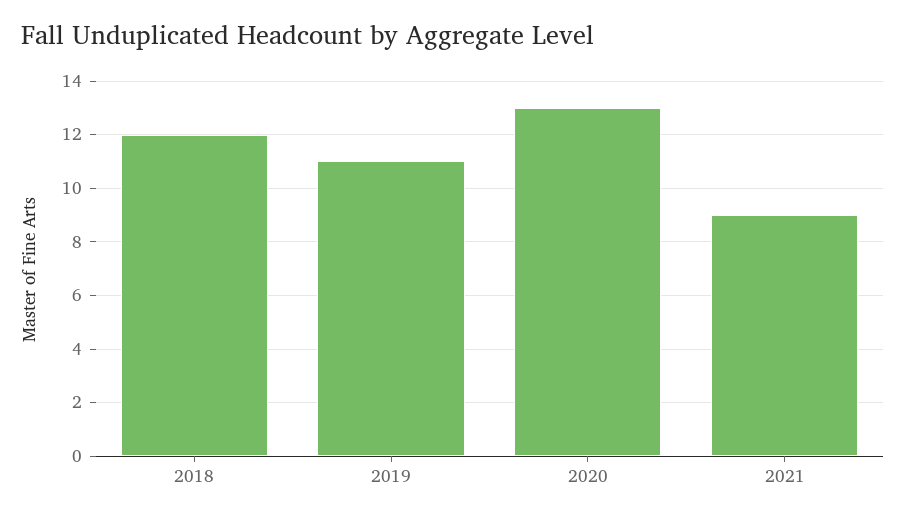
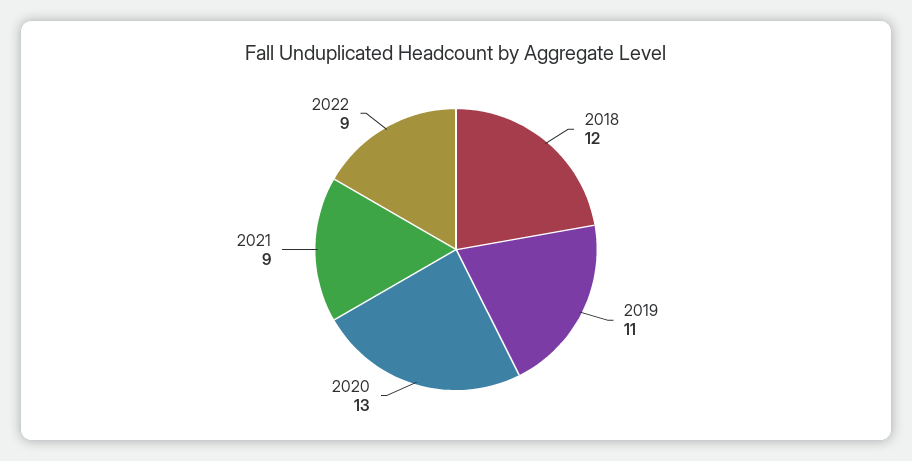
2022: none -> 9

